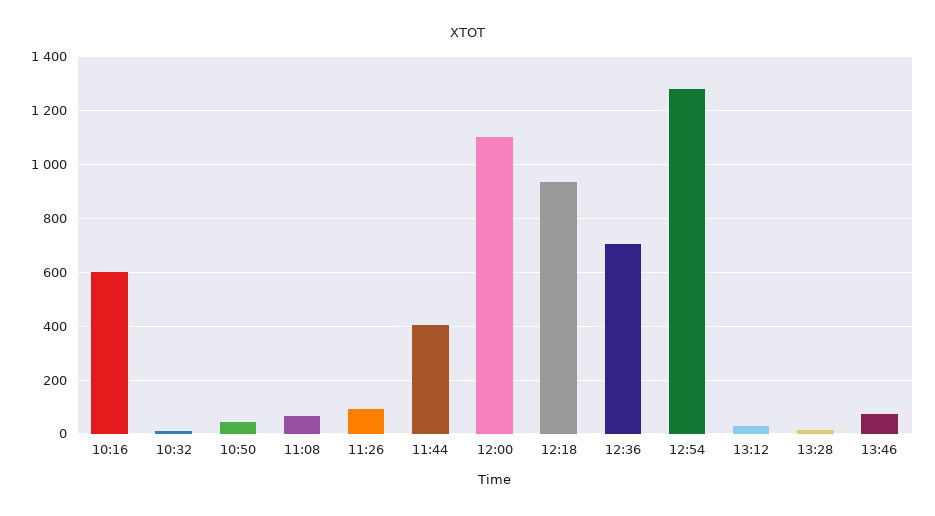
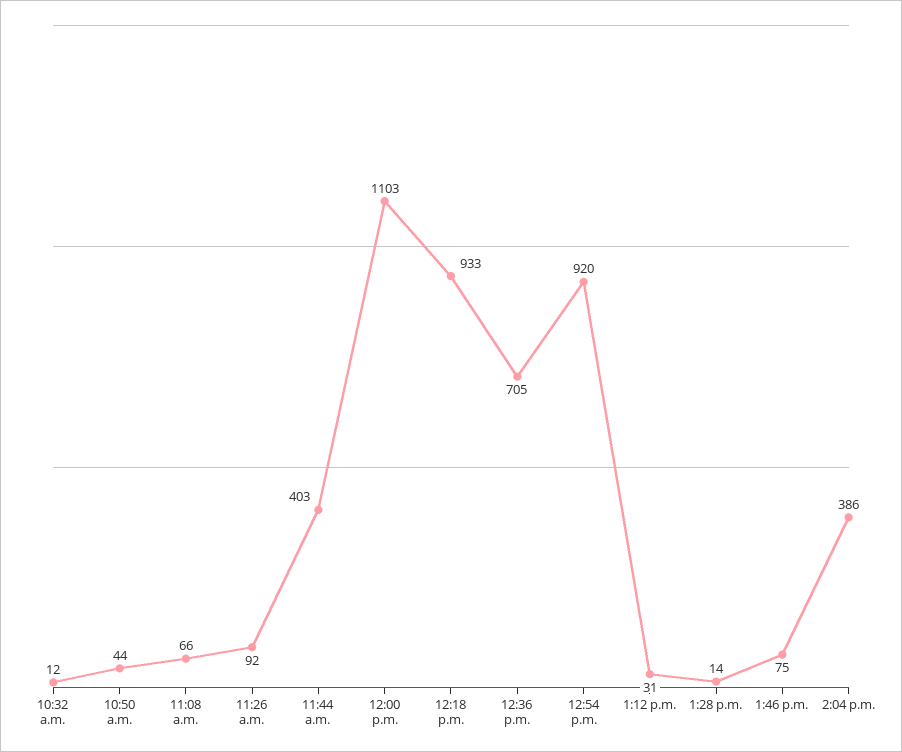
10:16: 600 -> none
12:54: 1275 -> 920
2:04 p.m.: none -> 386

